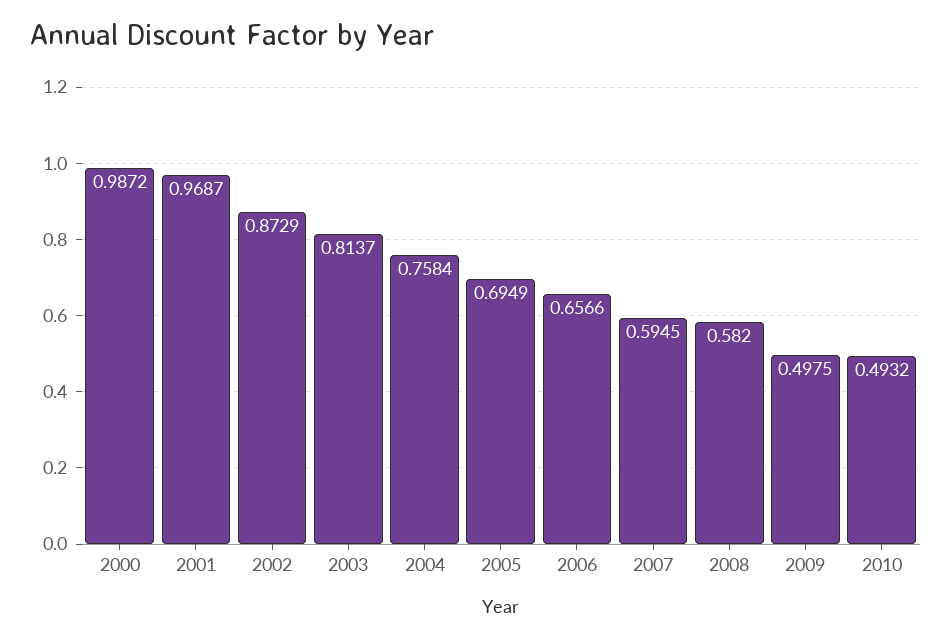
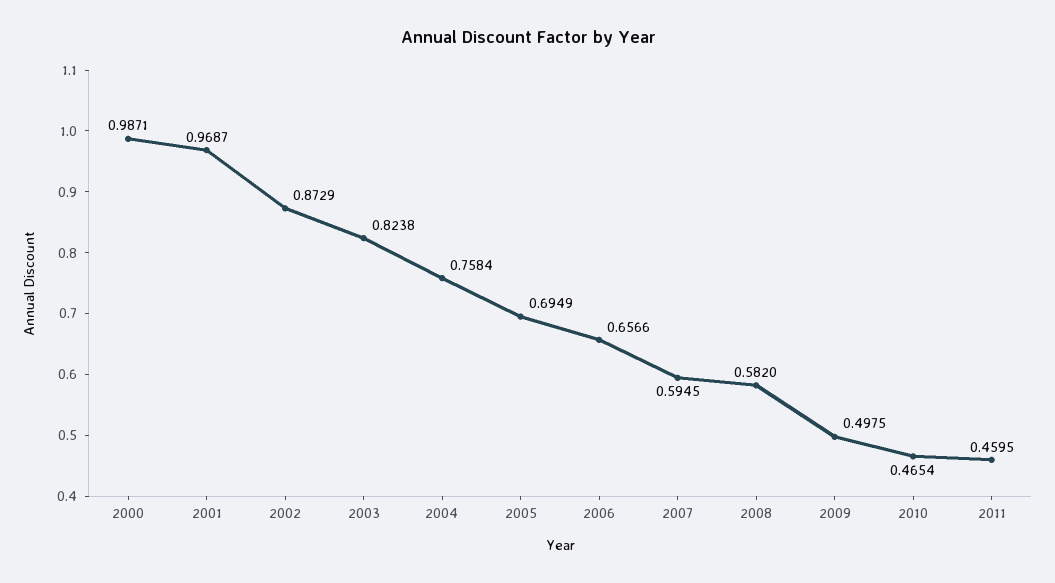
2000: 0.9872 -> 0.9871
2003: 0.8137 -> 0.8238
2010: 0.4932 -> 0.4654
2011: none -> 0.4595

